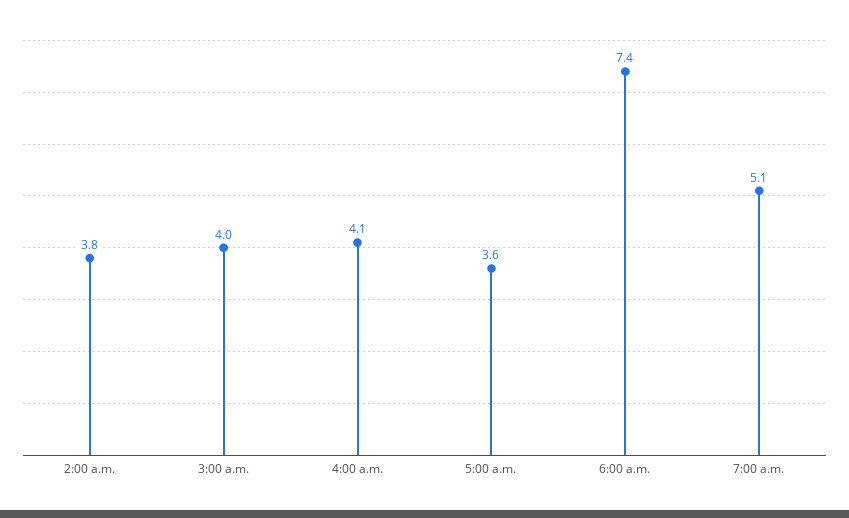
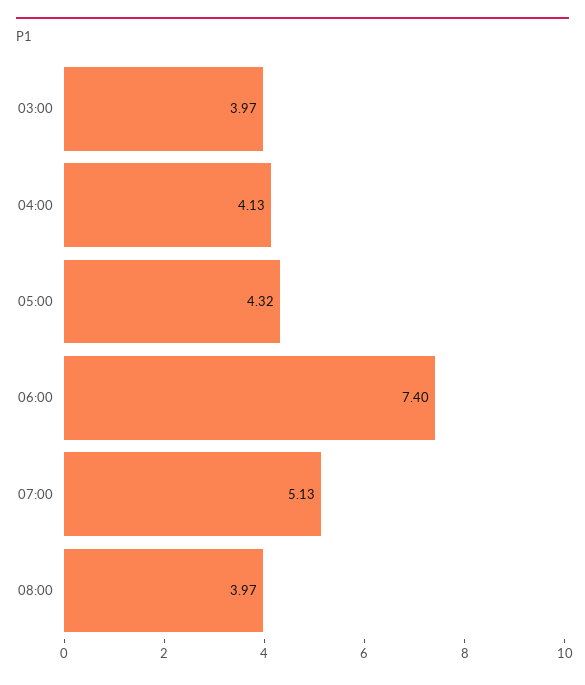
2:00 a.m.: 3.8 -> none
5:00 a.m.: 3.6 -> 4.32
08:00: none -> 3.97

